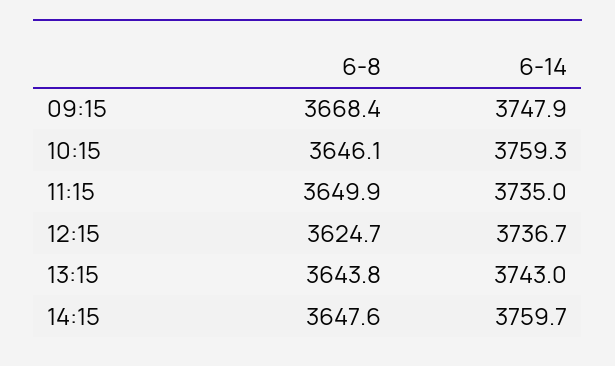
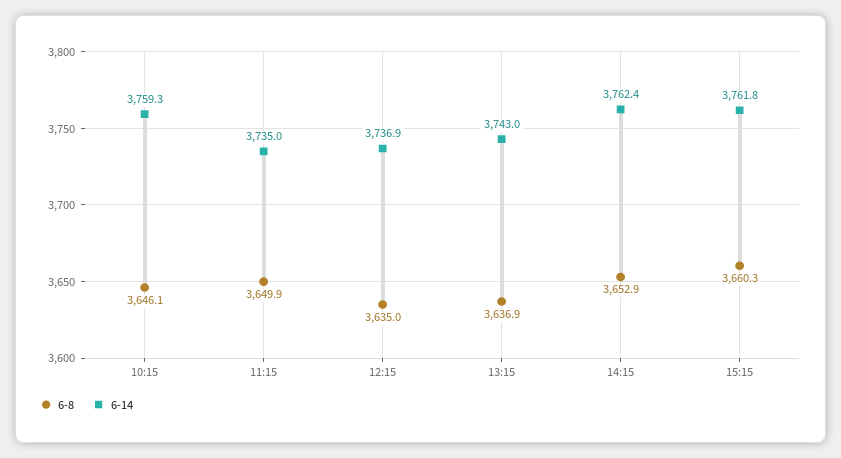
6-8, 09:15: 3668.4 -> none
6-14, 09:15: 3747.9 -> none
6-8, 12:15: 3624.7 -> 3635
6-14, 12:15: 3736.7 -> 3736.9
6-8, 13:15: 3643.8 -> 3636.9
6-8, 14:15: 3647.6 -> 3652.9
6-14, 14:15: 3759.7 -> 3762.4
6-8, 15:15: none -> 3660.3
6-14, 15:15: none -> 3761.8

